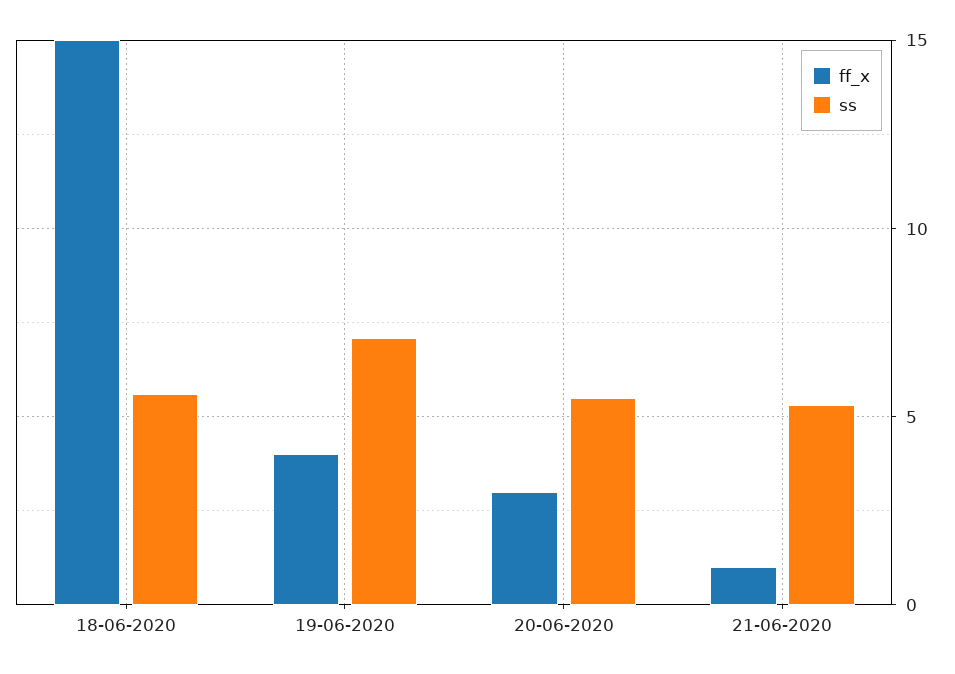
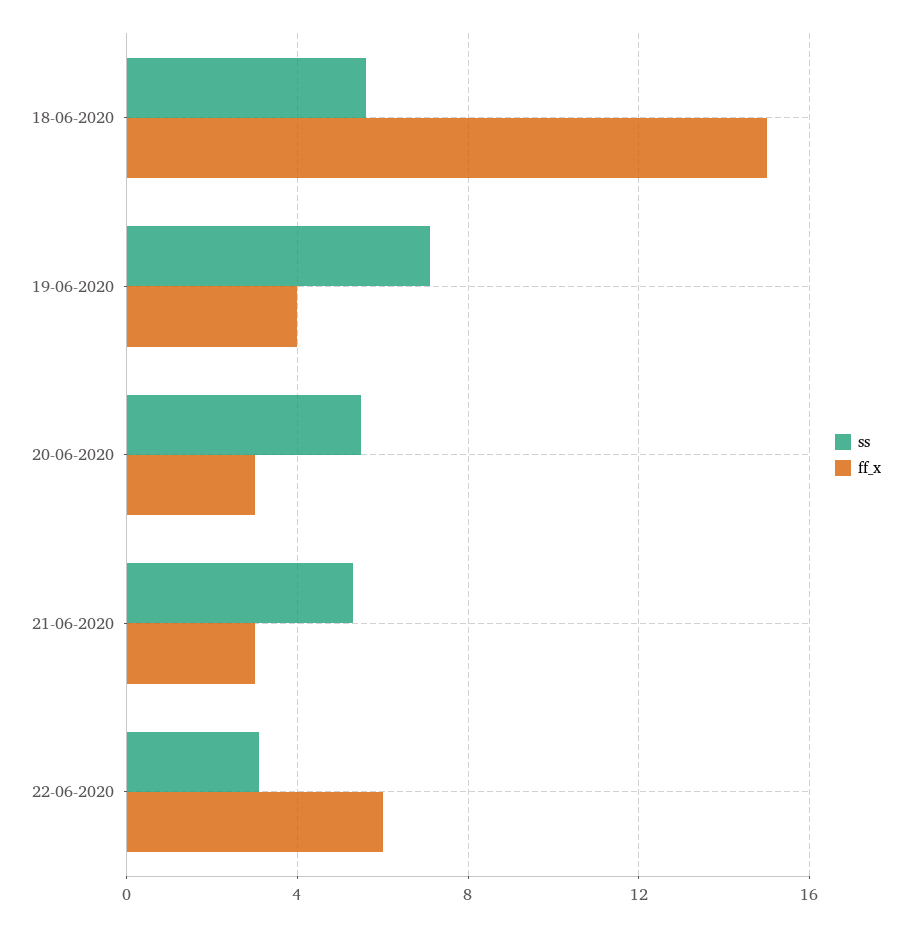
ff_x, 21-06-2020: 1 -> 3
ss, 22-06-2020: none -> 3
ff_x, 22-06-2020: none -> 6

